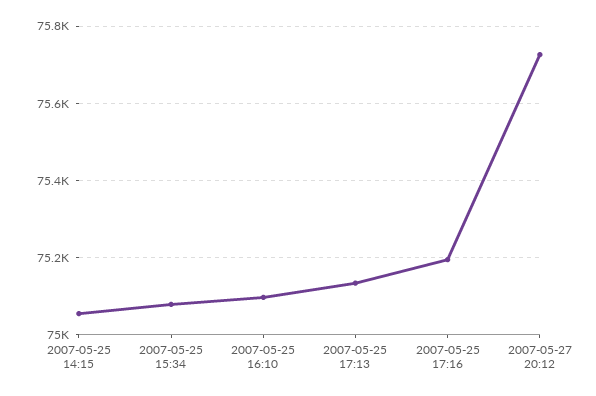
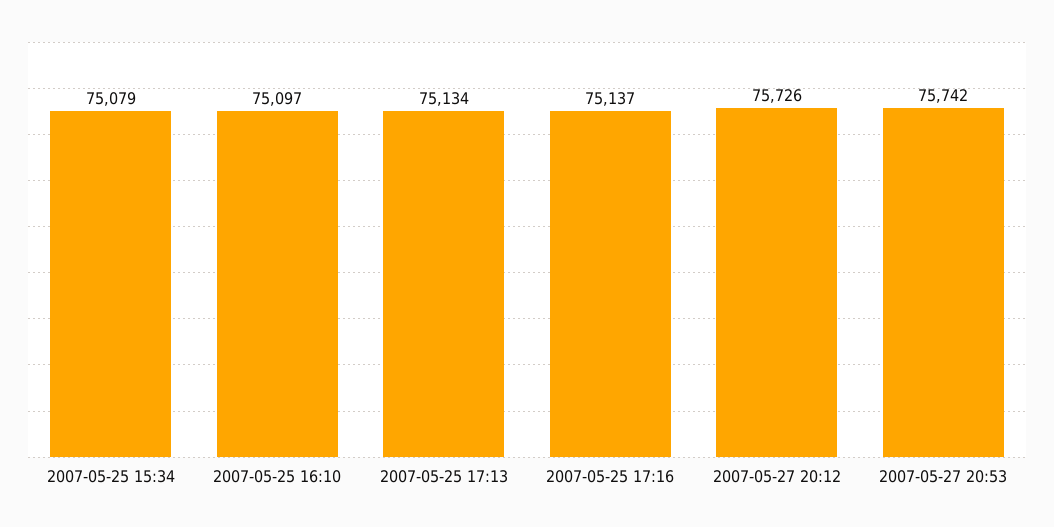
2007-05-25 14:15: 75060 -> none
2007-05-25 17:16: 75200 -> 75137
2007-05-27 20:53: none -> 75742

